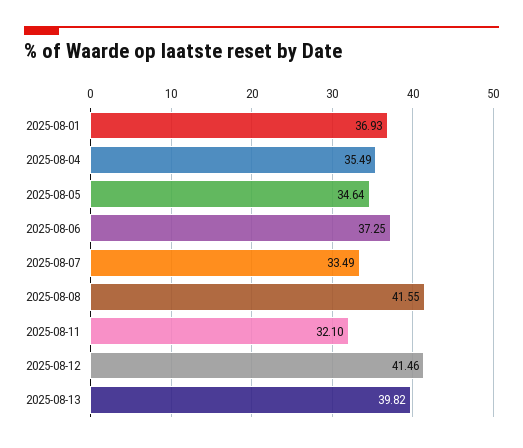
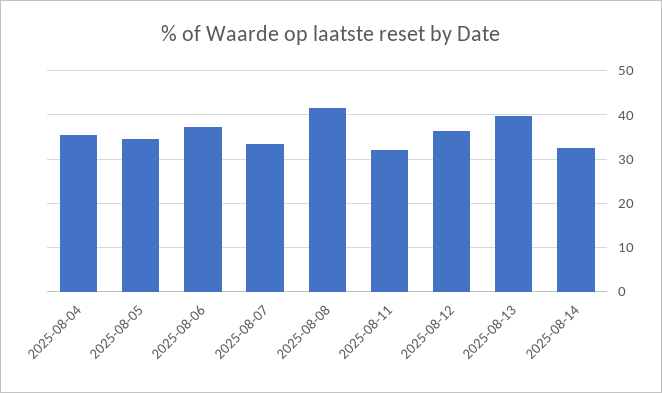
2025-08-01: 36.93 -> none
2025-08-12: 41.46 -> 36
2025-08-14: none -> 32

